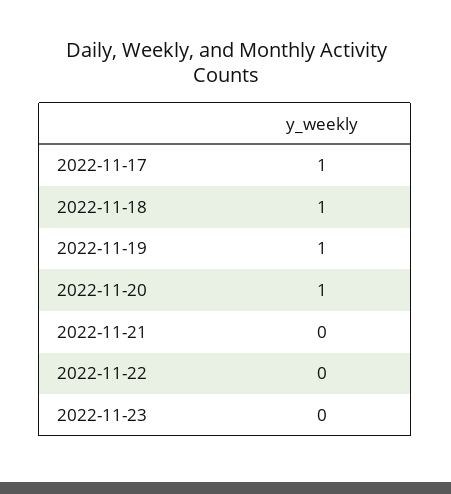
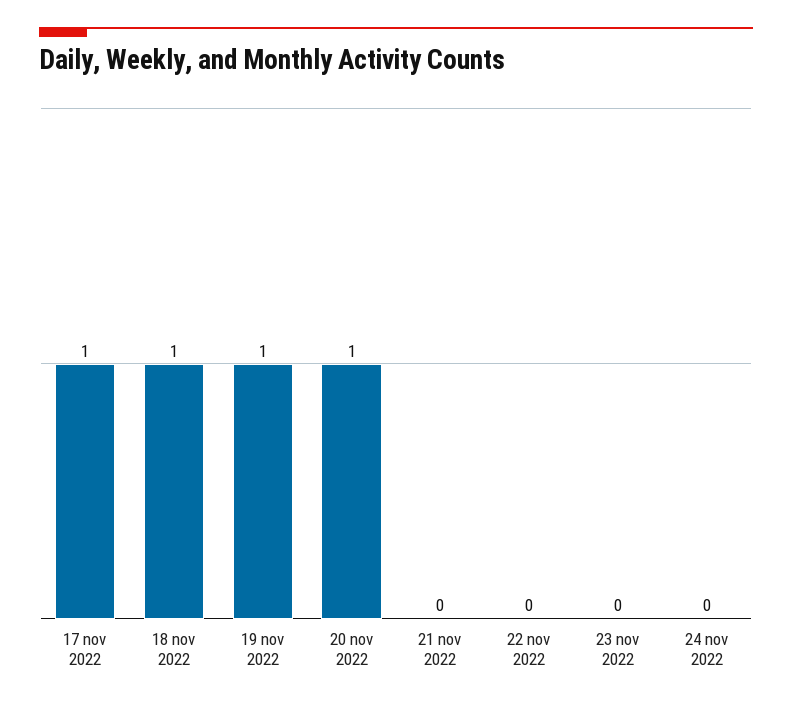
24 nov 2022: none -> 0

